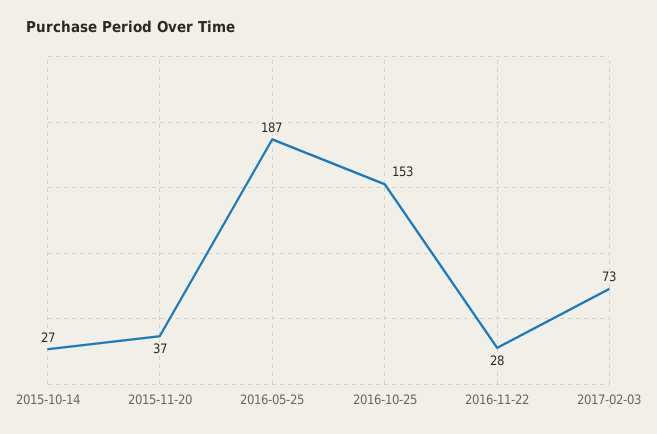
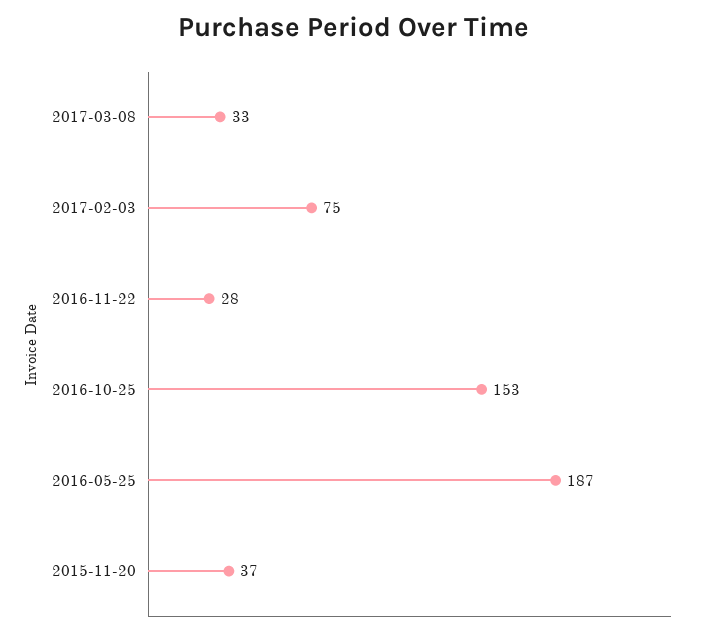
2015-10-14: 27 -> none
2017-02-03: 73 -> 75
2017-03-08: none -> 33

